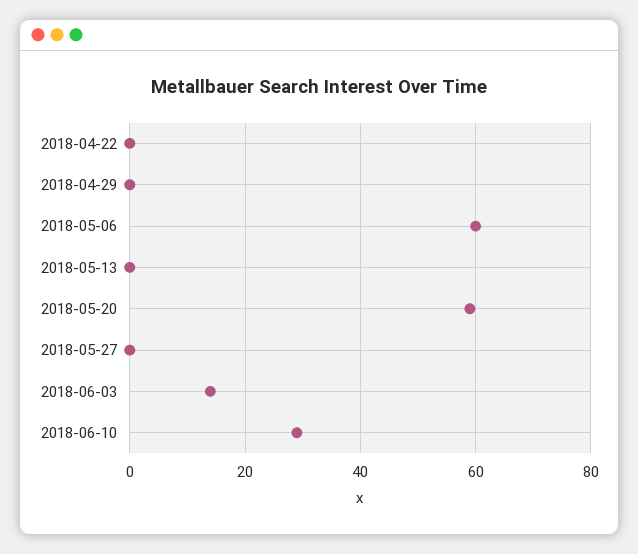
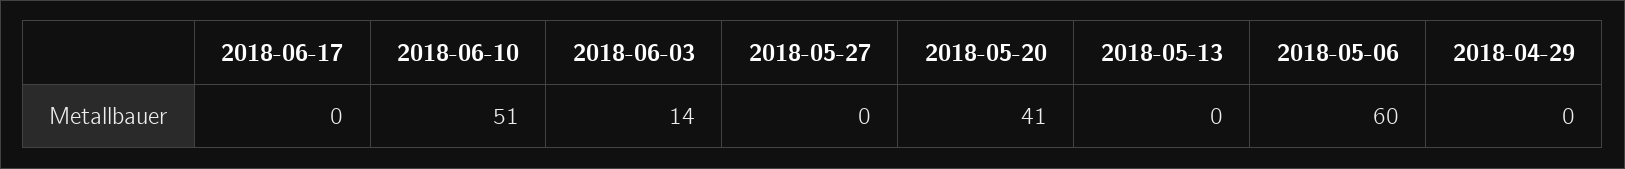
2018-04-22: 0 -> none
2018-05-20: 60 -> 41
2018-06-10: 30 -> 51
2018-06-17: none -> 0

